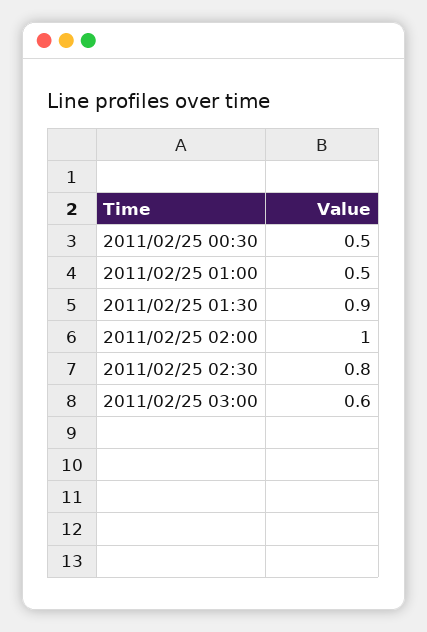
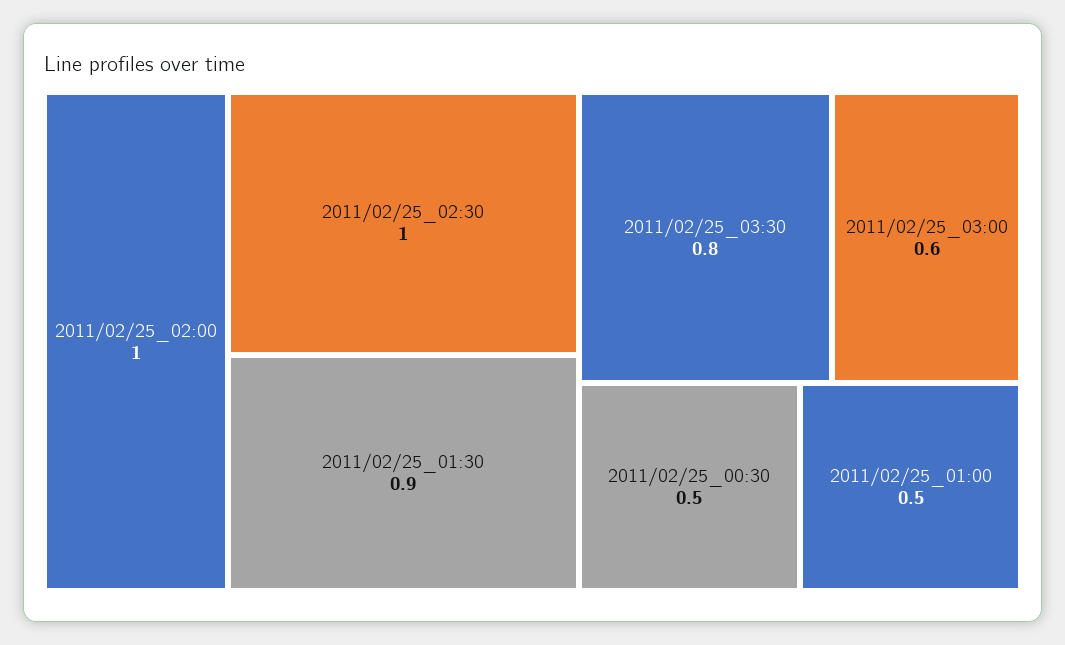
2011/02/25 02:30: 0.8 -> 1
2011/02/25_03:30: none -> 0.8

